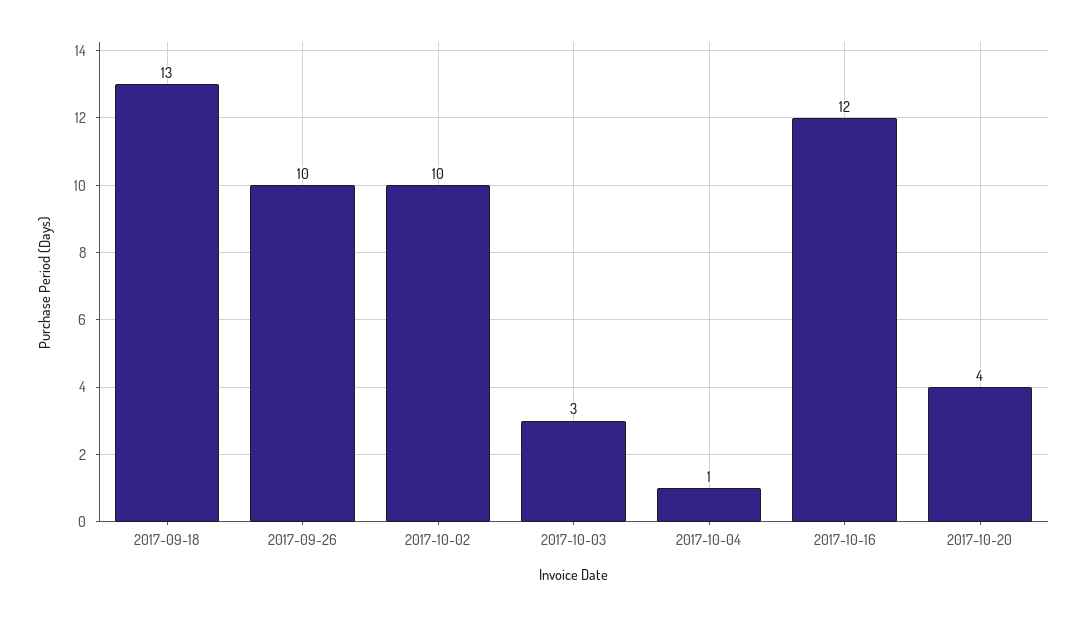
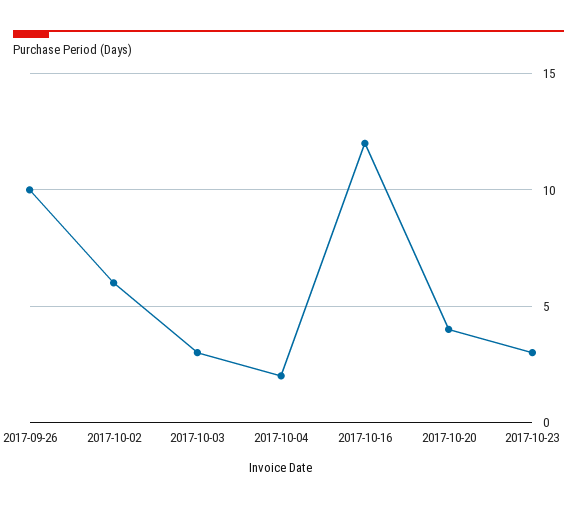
2017-09-18: 13 -> none
2017-10-02: 10 -> 6
2017-10-04: 1 -> 2
2017-10-23: none -> 3

